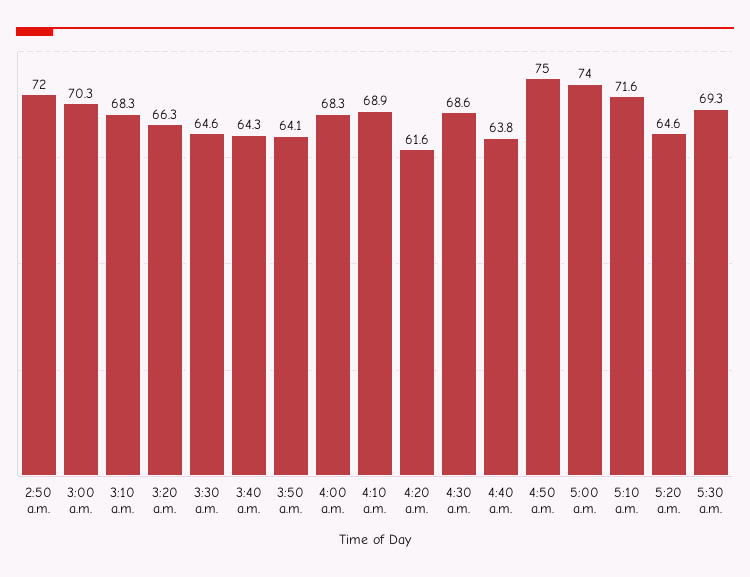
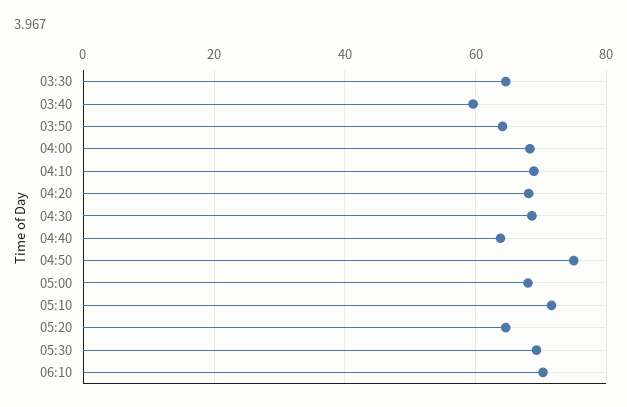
2:50 a.m.: 72 -> none
3:00 a.m.: 70.3 -> none
3:10 a.m.: 68.3 -> none
3:20 a.m.: 66.3 -> none
3:40 a.m.: 64.3 -> 60
4:20 a.m.: 61.6 -> 68
5:00 a.m.: 74 -> 68
06:10: none -> 70

